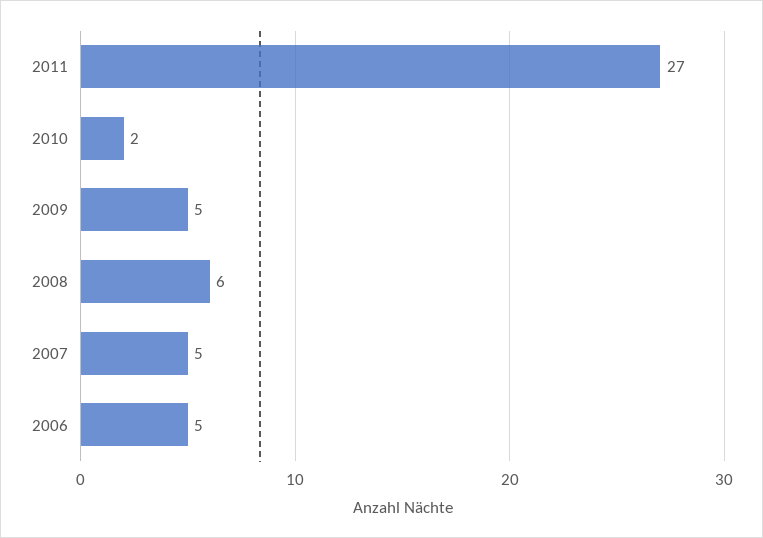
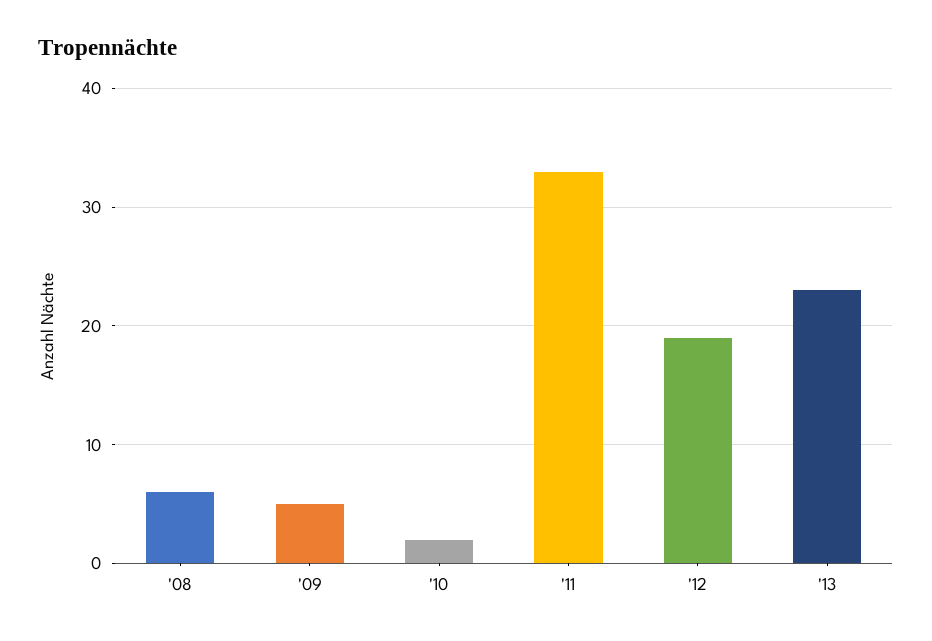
2011: 27 -> 33
2007: 5 -> none
2006: 5 -> none
'12: none -> 19
'13: none -> 23

